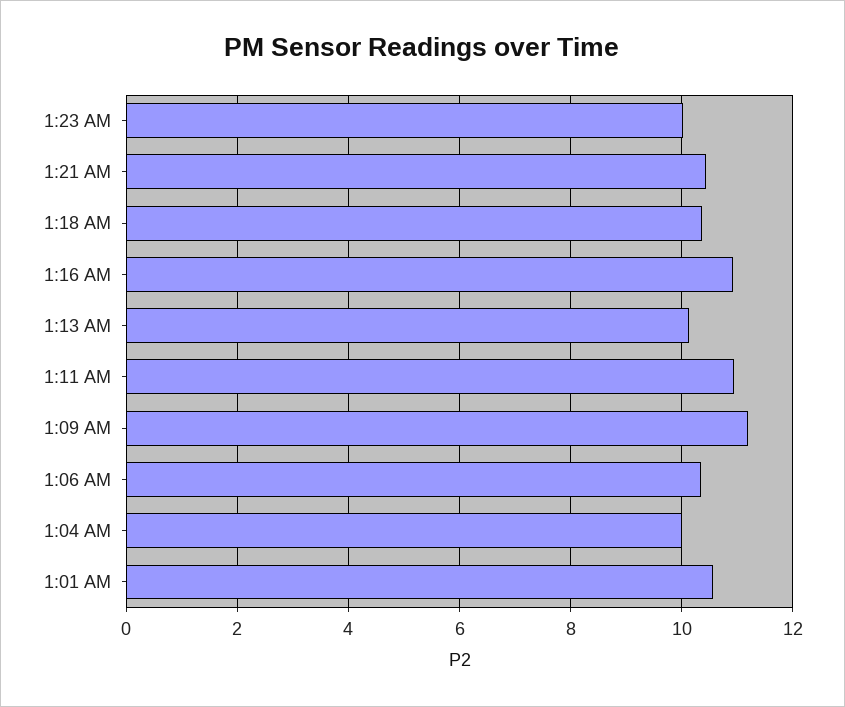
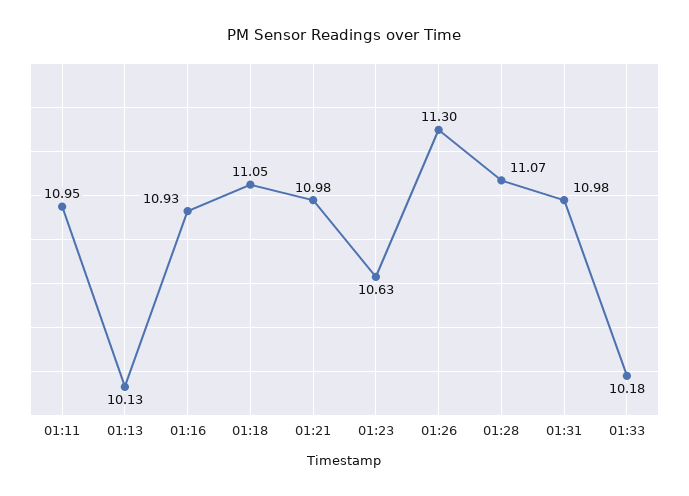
1:23 AM: 10 -> 10.63
1:21 AM: 10.4 -> 10.98
1:18 AM: 10.4 -> 11.05
1:09 AM: 11.2 -> none
1:06 AM: 10.4 -> none
1:04 AM: 10 -> none
1:01 AM: 10.6 -> none
01:26: none -> 11.3
01:28: none -> 11.07
01:31: none -> 10.98
01:33: none -> 10.18

